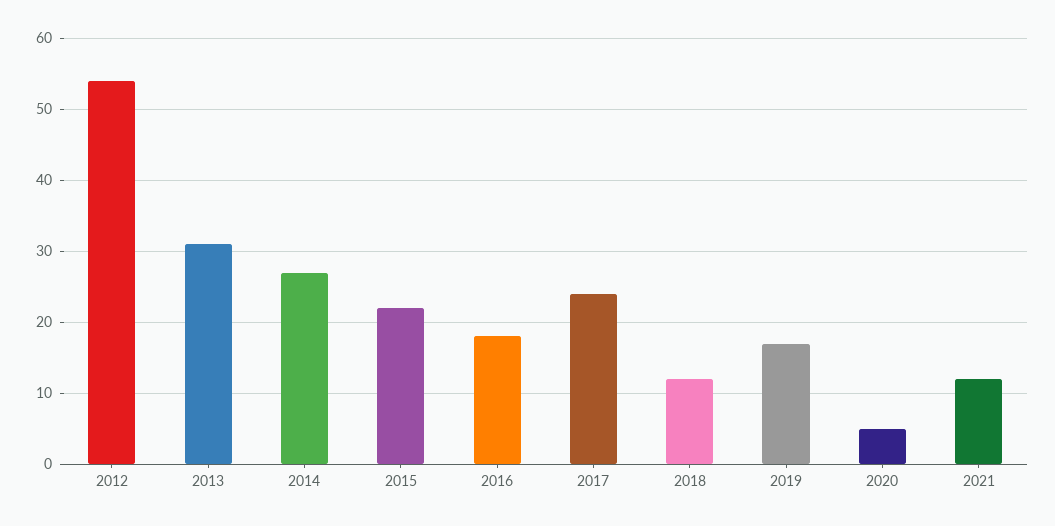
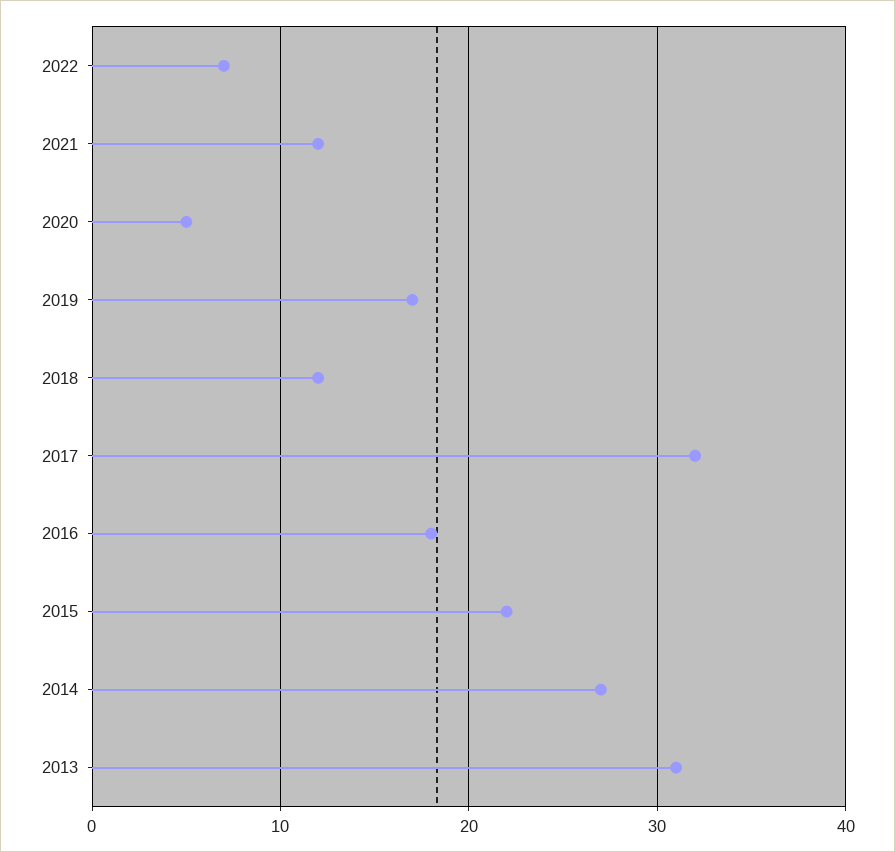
2012: 54 -> none
2017: 24 -> 32
2022: none -> 7

